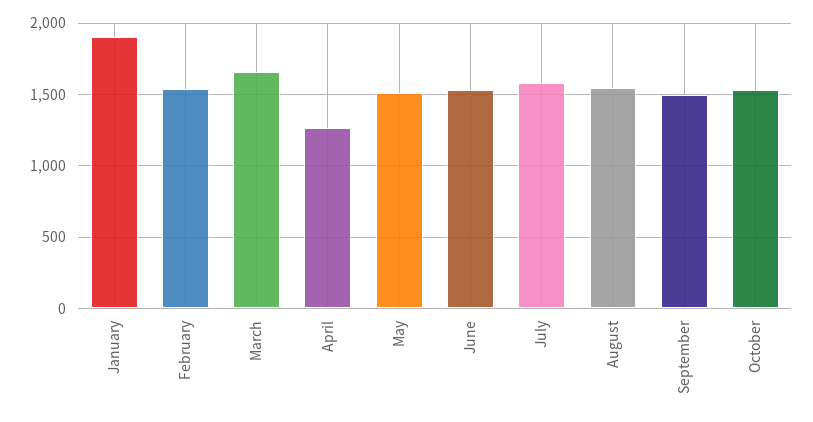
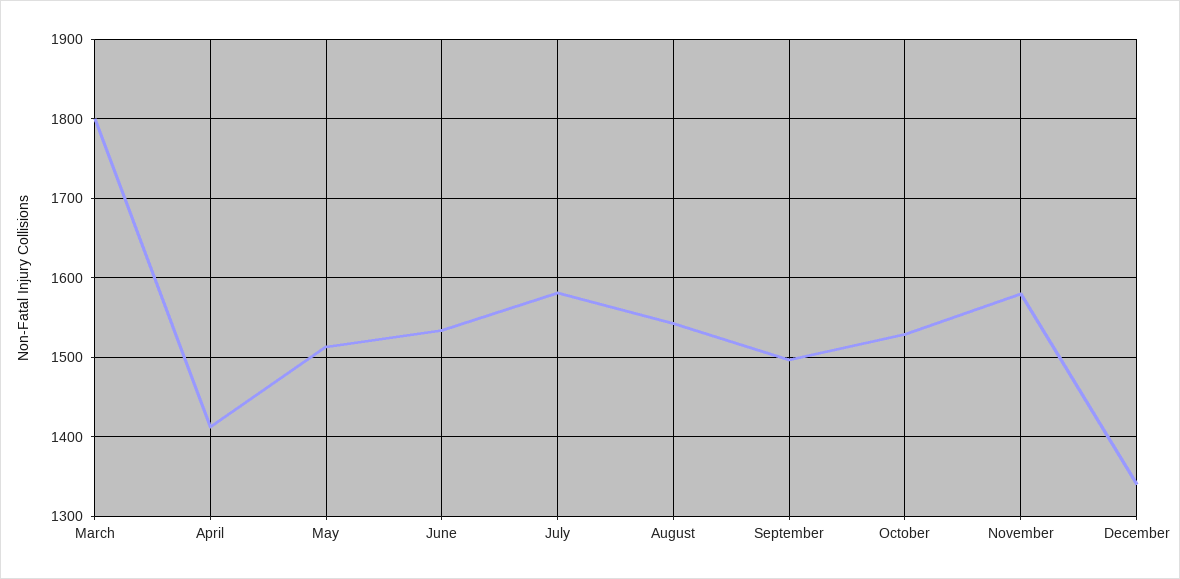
January: 1900 -> none
February: 1550 -> none
March: 1650 -> 1800
April: 1250 -> 1410
November: none -> 1580
December: none -> 1340

